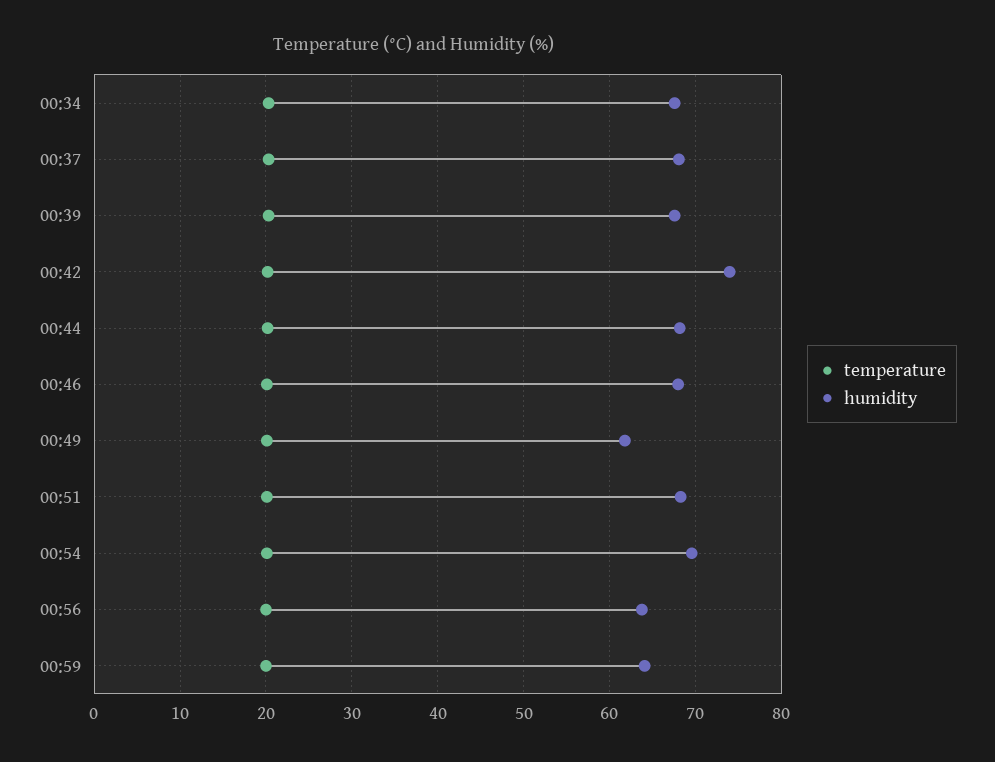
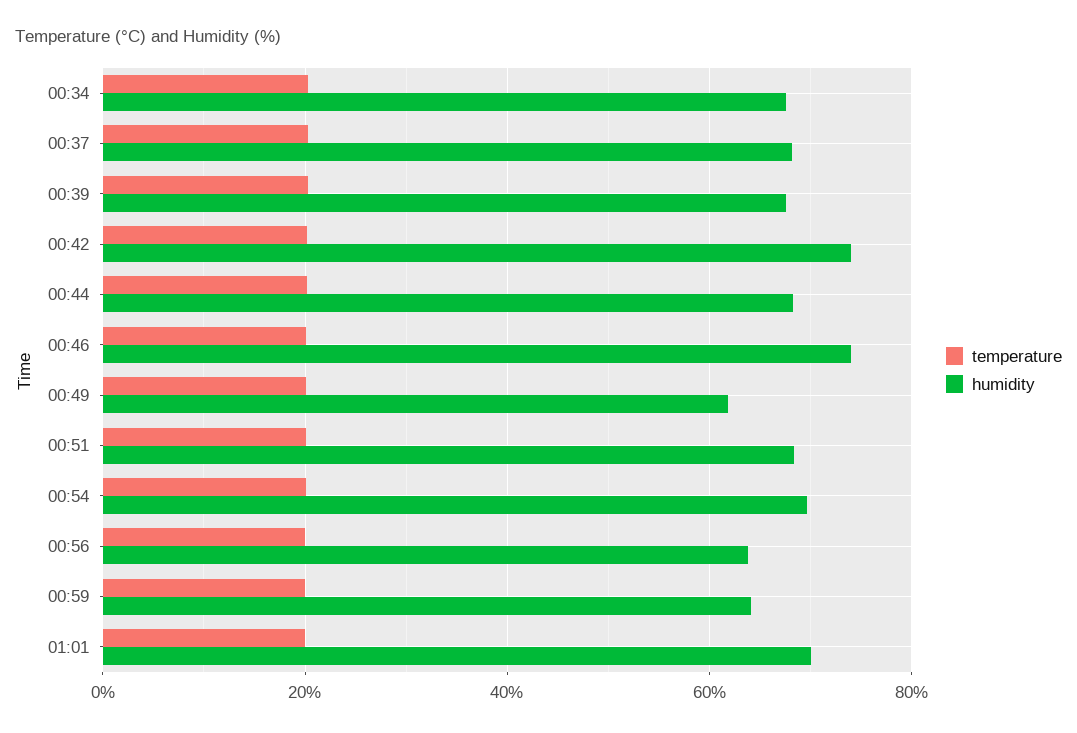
humidity, 00:46: 68 -> 74
temperature, 01:01: none -> 20
humidity, 01:01: none -> 70

